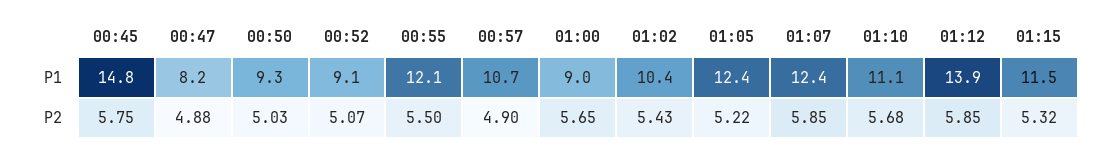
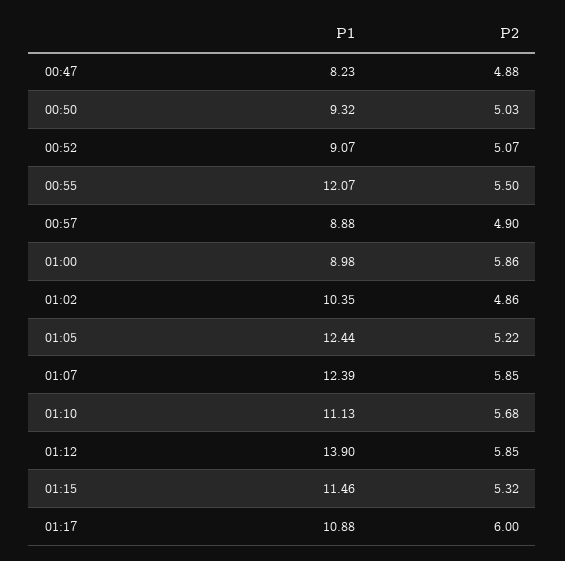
00:45, P1: 14.8 -> none
00:57, P1: 10.7 -> 8.88
00:45, P2: 5.75 -> none
01:00, P2: 5.65 -> 5.86
01:02, P2: 5.43 -> 4.86
01:17, P1: none -> 10.88
01:17, P2: none -> 6

